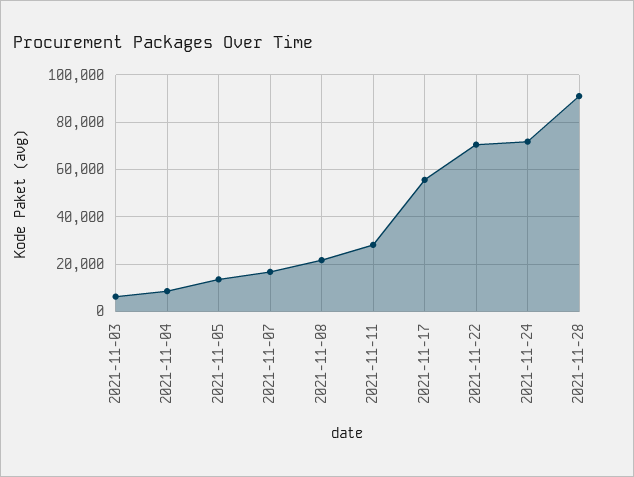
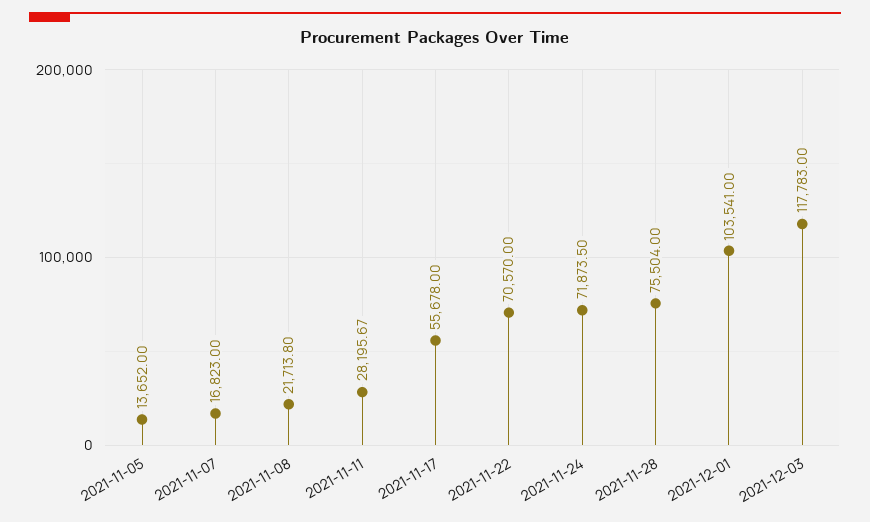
2021-11-03: 5000 -> none
2021-11-04: 10000 -> none
2021-11-28: 90000 -> 75504
2021-12-01: none -> 103541
2021-12-03: none -> 117783

